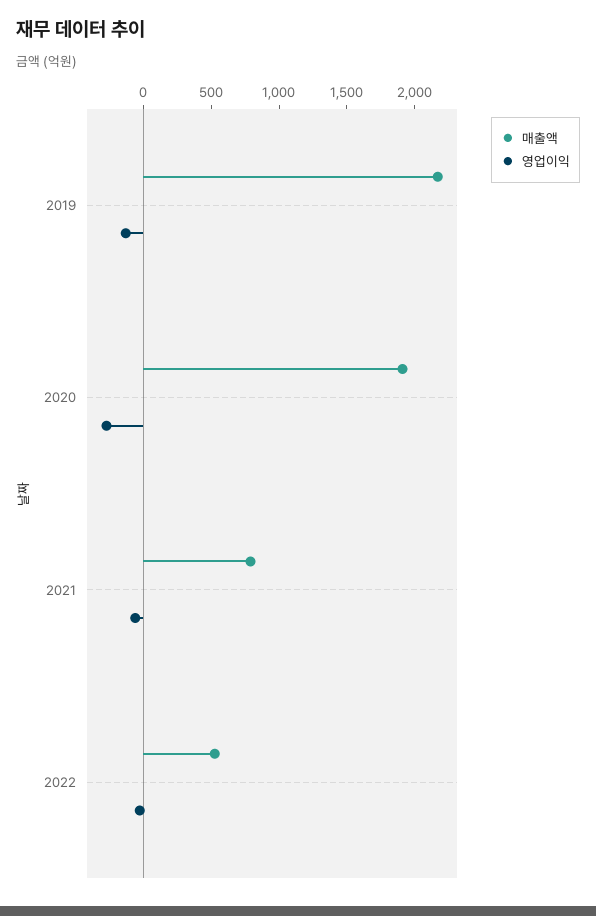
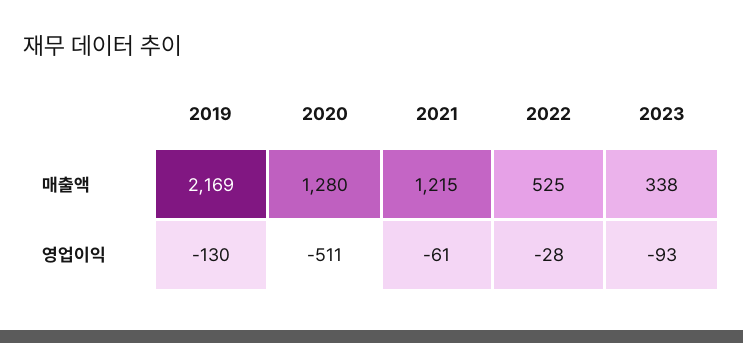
매출액, 2020: 1900 -> 1280
영업이익, 2020: -300 -> -511
매출액, 2021: 800 -> 1215
매출액, 2023: none -> 338
영업이익, 2023: none -> -93

